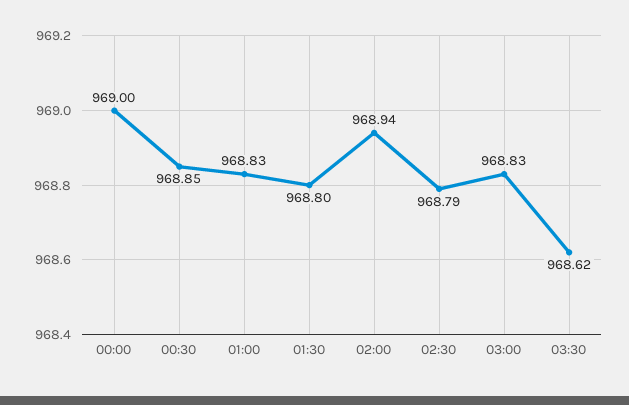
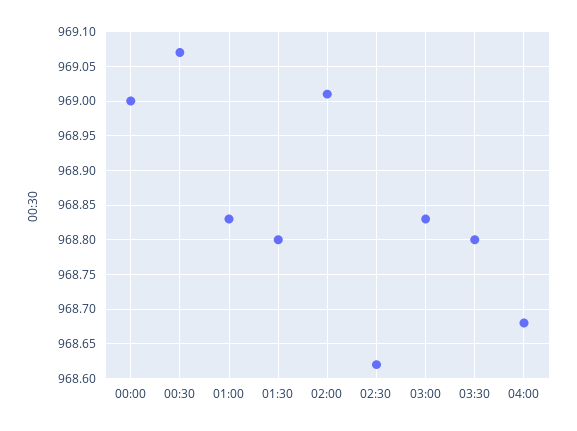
00:30: 968.85 -> 969.07
02:00: 968.94 -> 969.01
02:30: 968.79 -> 968.62
03:30: 968.62 -> 968.8
04:00: none -> 968.68

